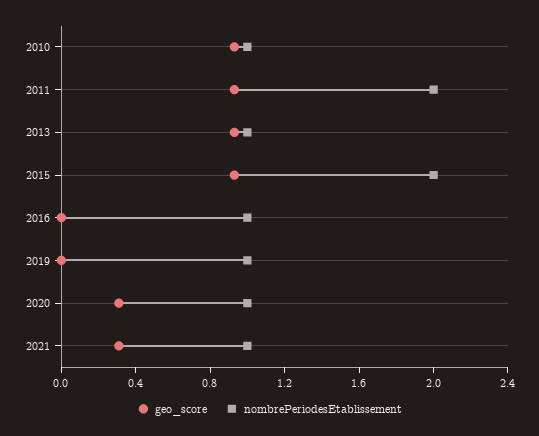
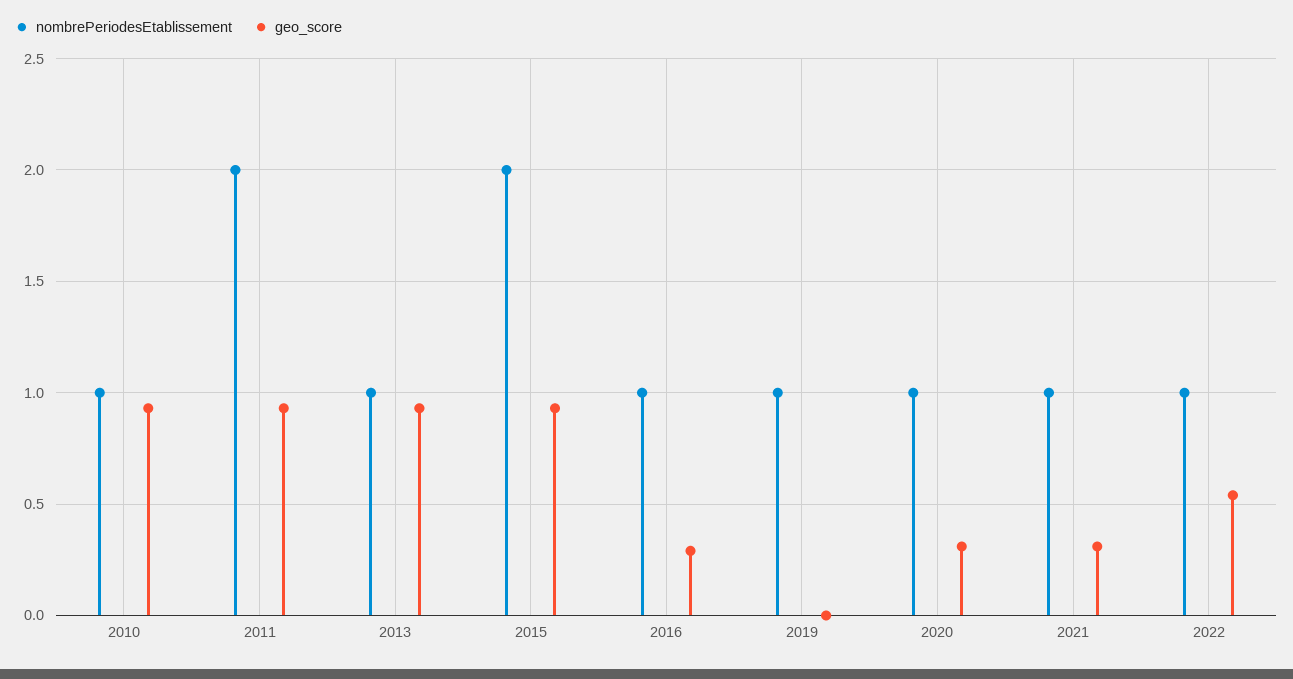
geo_score, 2016: 0 -> 0.3
nombrePeriodesEtablissement, 2022: none -> 1
geo_score, 2022: none -> 0.55

